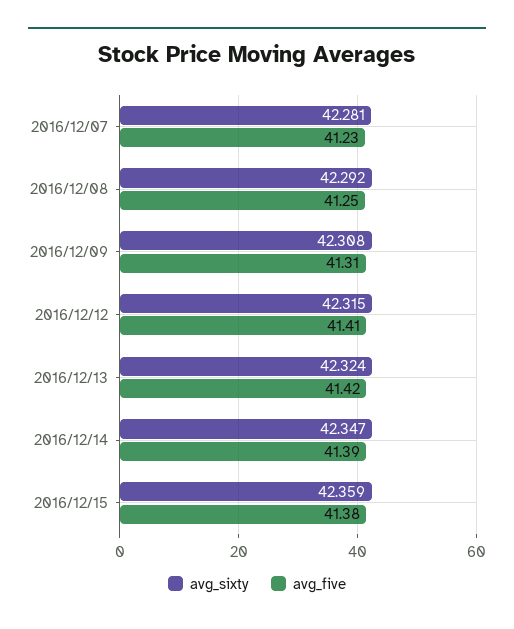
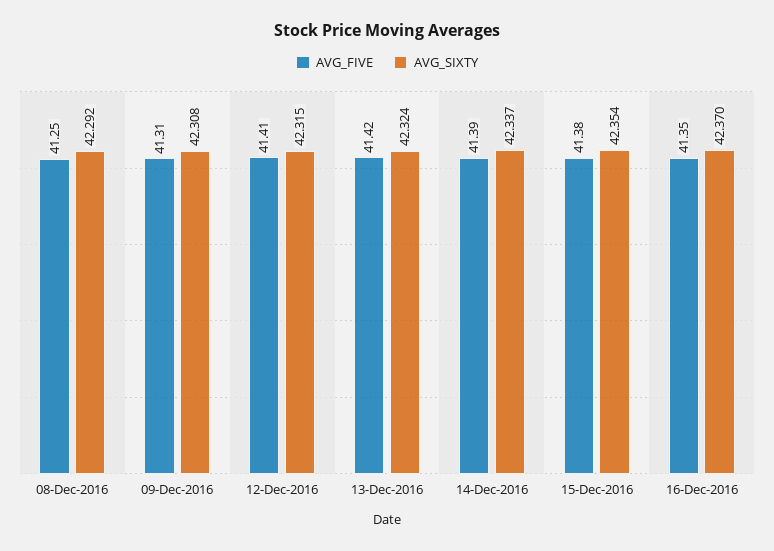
avg_sixty, 2016/12/07: 42.281 -> none
avg_five, 2016/12/07: 41.23 -> none
avg_sixty, 2016/12/14: 42.347 -> 42.337
avg_sixty, 2016/12/15: 42.359 -> 42.354
avg_five, 16-Dec-2016: none -> 41.35
avg_sixty, 16-Dec-2016: none -> 42.37

